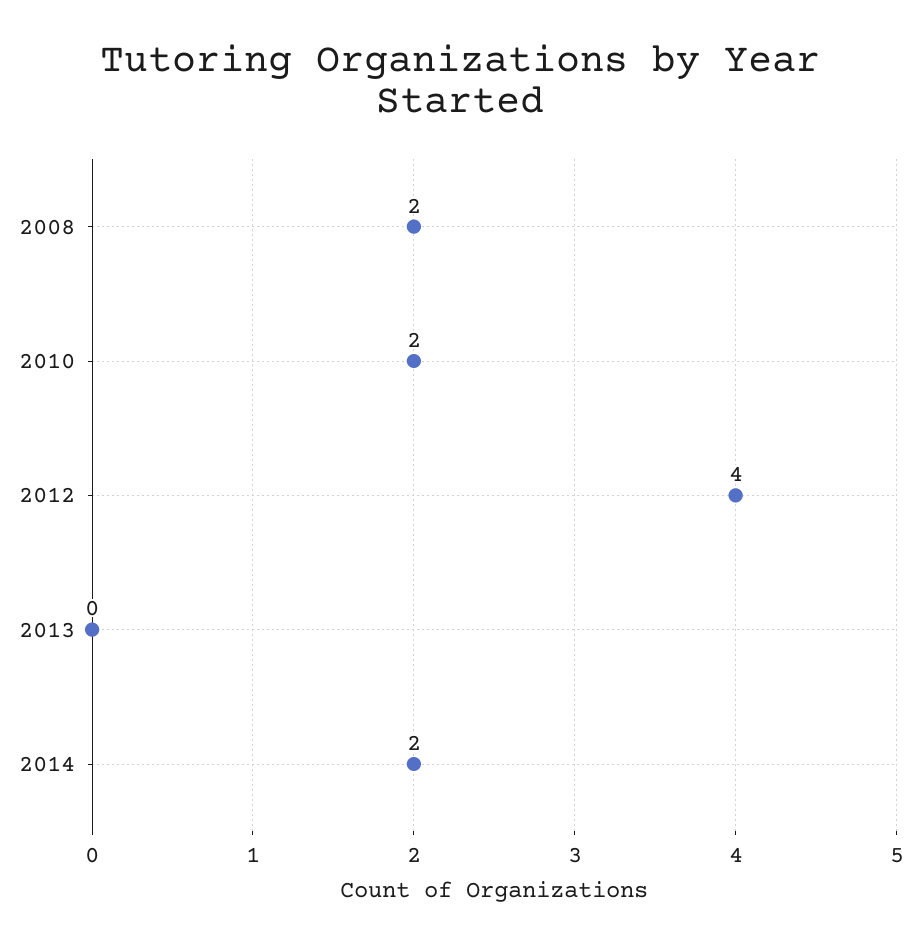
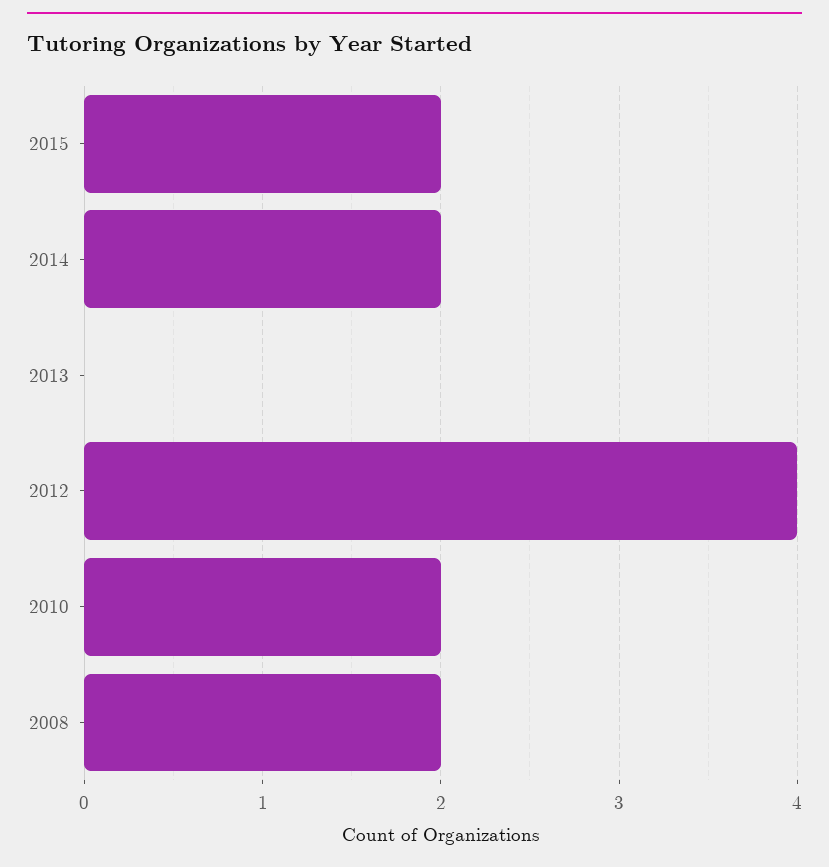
2015: none -> 2

